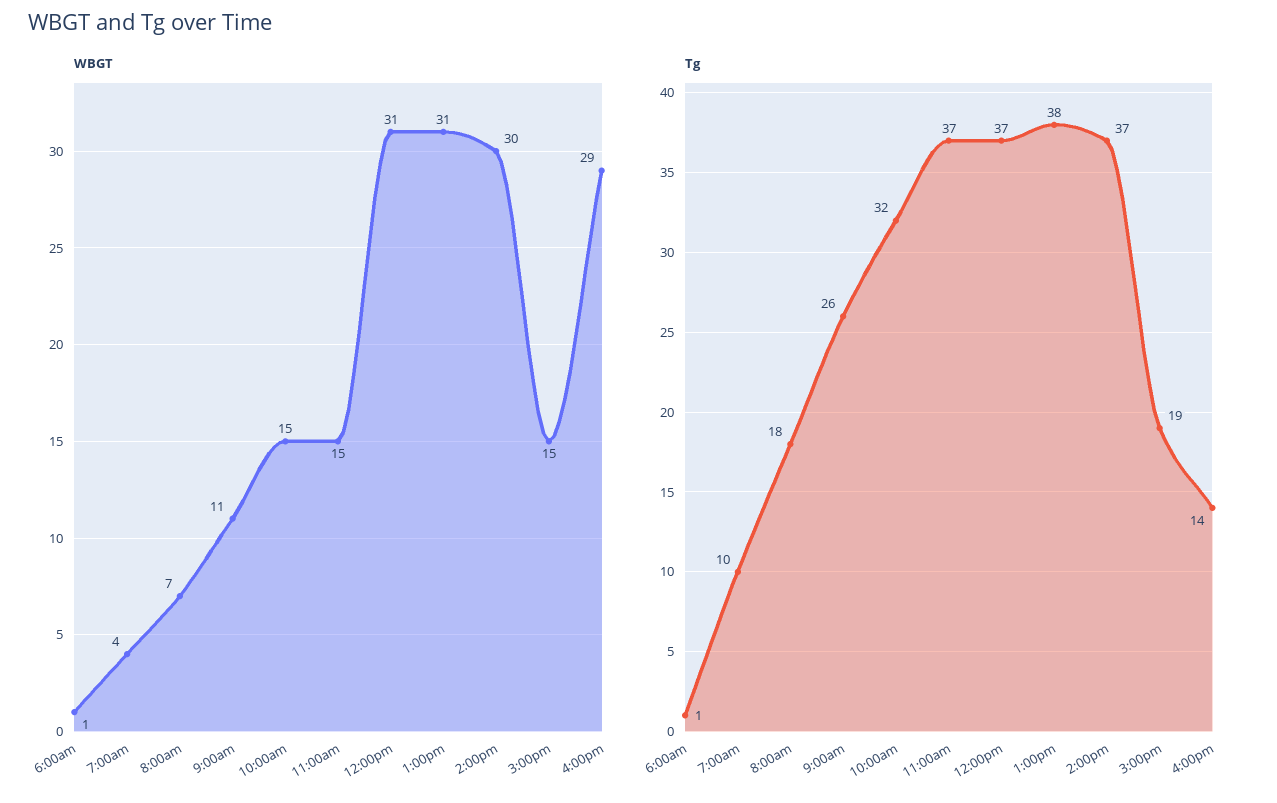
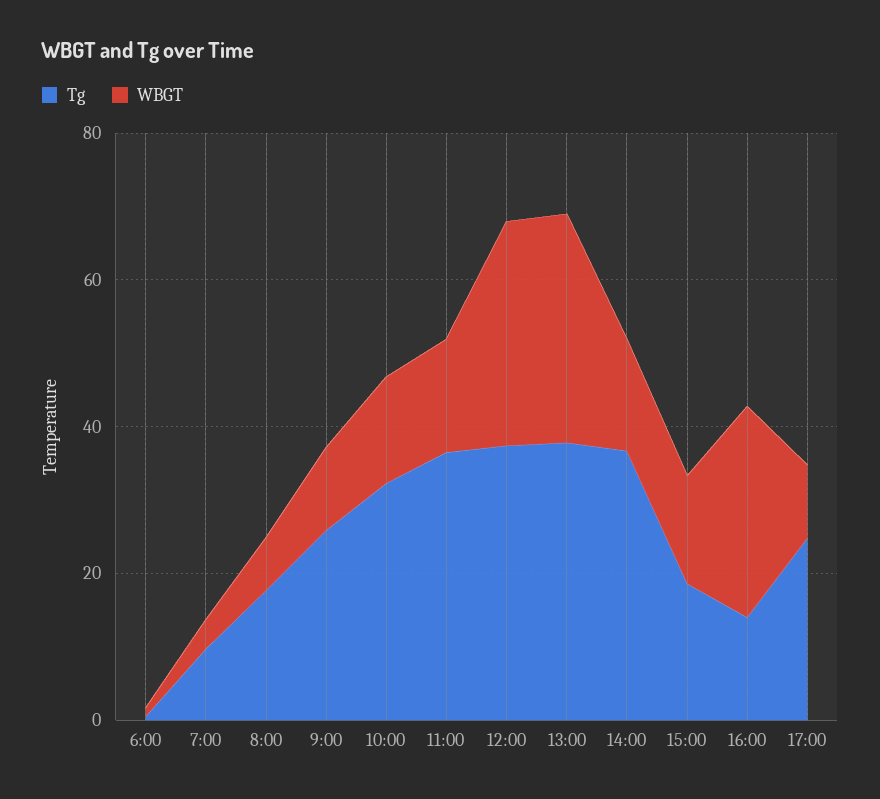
WBGT, 2:00pm: 30 -> 15
Tg, 17:00: none -> 25
WBGT, 17:00: none -> 10

